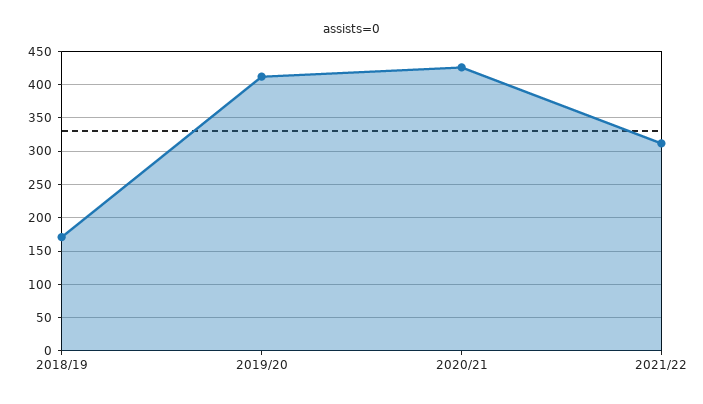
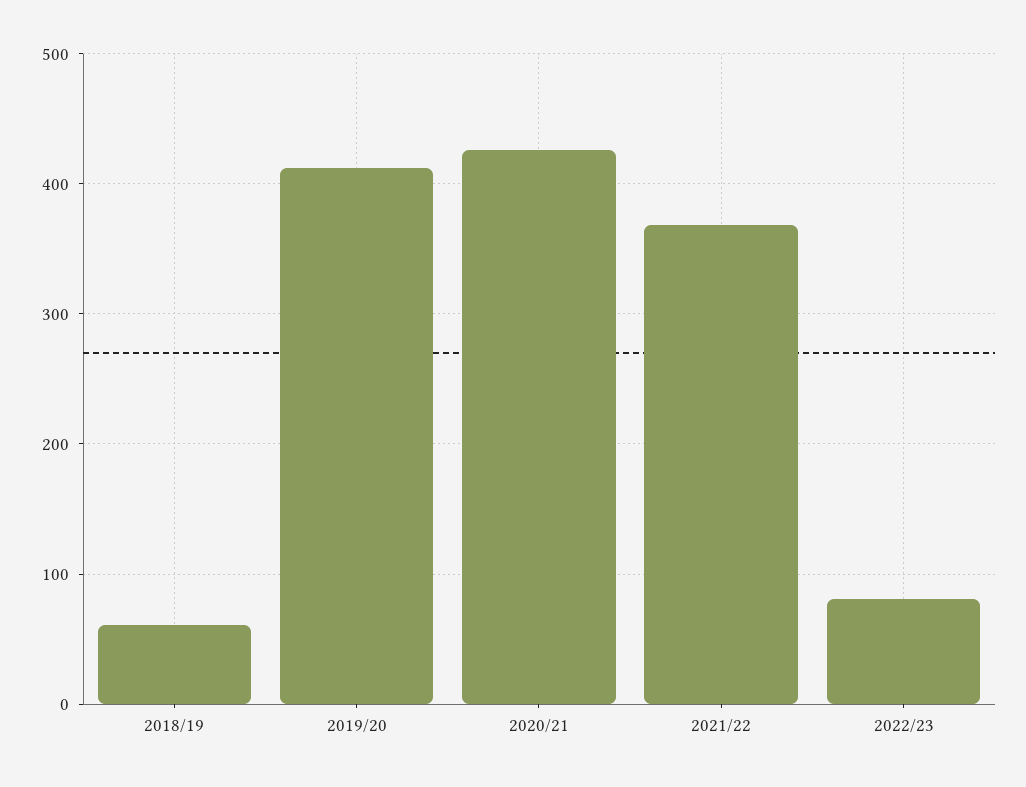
2018/19: 170 -> 60
2021/22: 310 -> 370
2022/23: none -> 80

